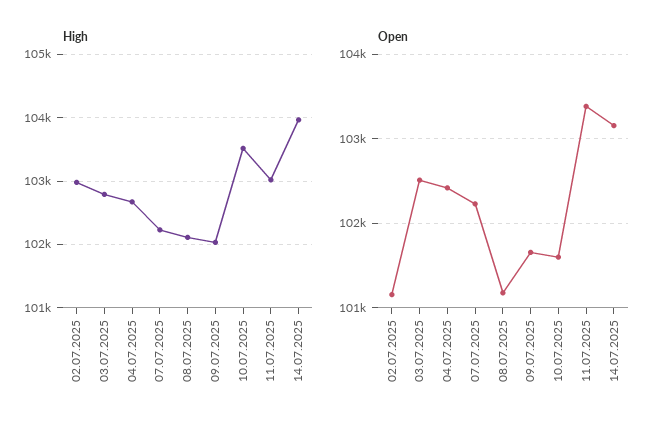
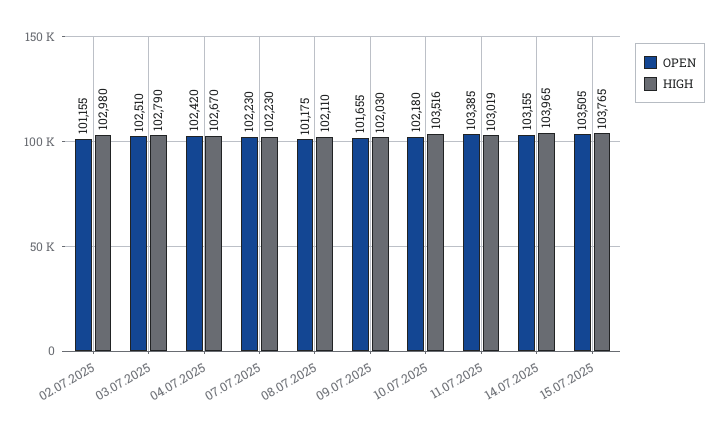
Open, 10.07.2025: 101600 -> 102180
Open, 15.07.2025: none -> 103505
High, 15.07.2025: none -> 103765

